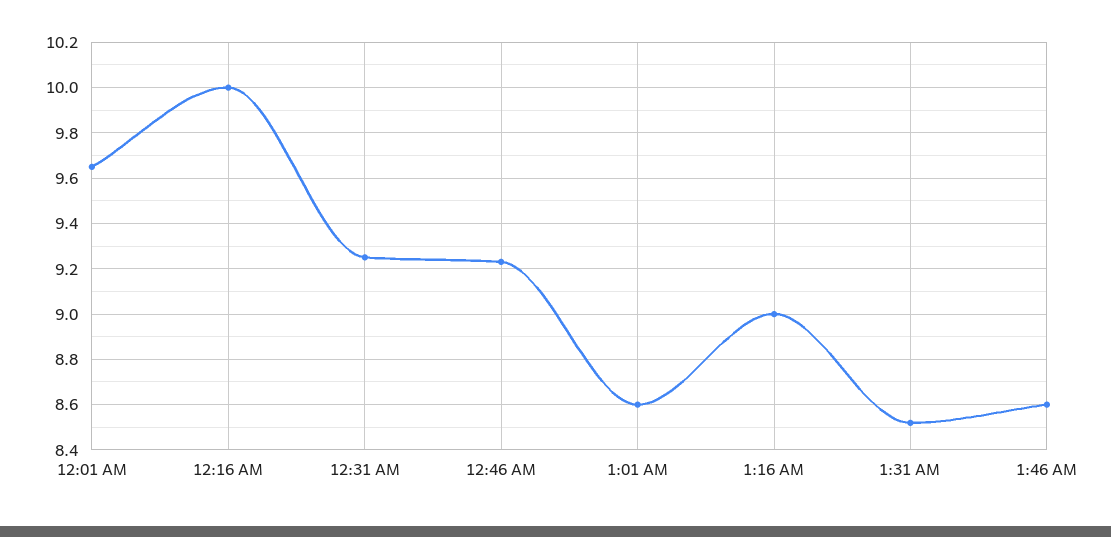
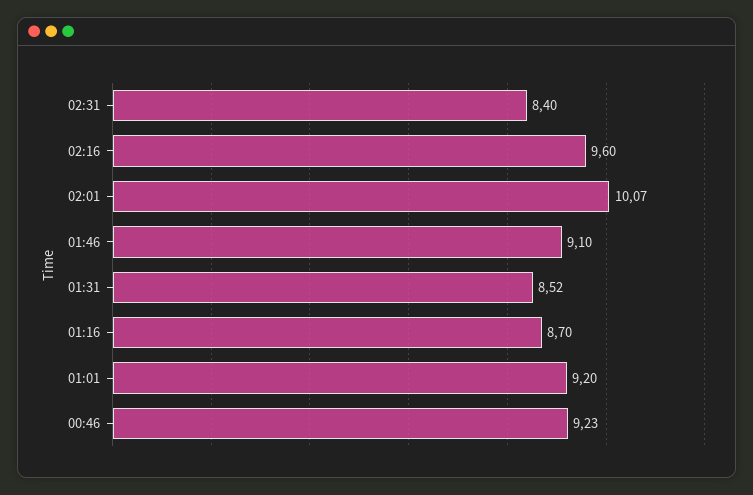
12:01 AM: 9.65 -> none
12:16 AM: 10 -> none
12:31 AM: 9.25 -> none
1:01 AM: 8.6 -> 9.2
1:16 AM: 9 -> 8.7
1:46 AM: 8.6 -> 9.1
02:31: none -> 8.4
02:16: none -> 9.6
02:01: none -> 10.07

